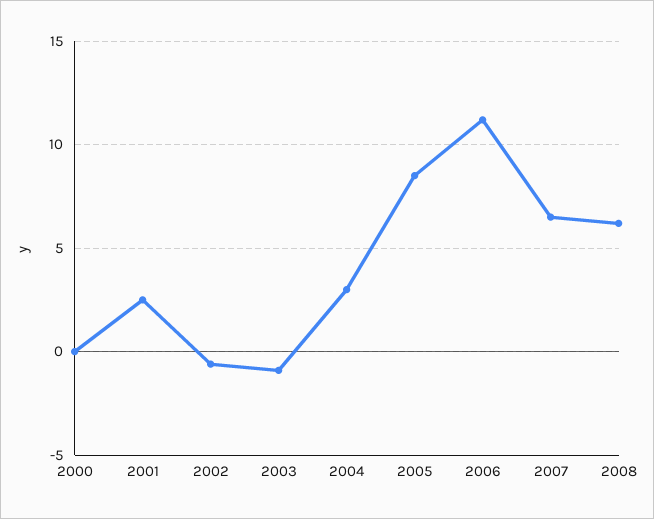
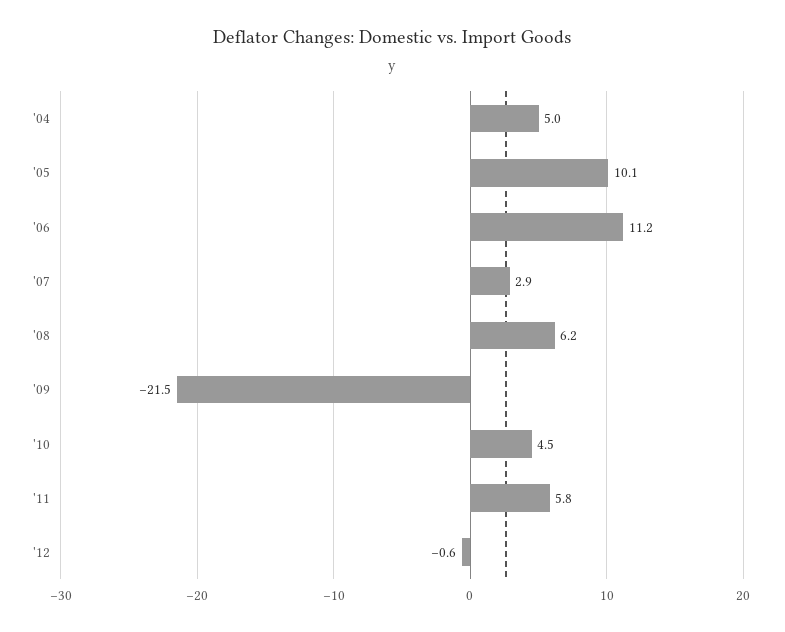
2000: 0 -> none
2001: 2.5 -> none
2002: -0.5 -> none
2003: -1 -> none
2004: 3 -> 5
2005: 8.5 -> 10.1
2007: 6.5 -> 2.9
'09: none -> -21.5
'10: none -> 4.5
'11: none -> 5.8
'12: none -> -0.6

